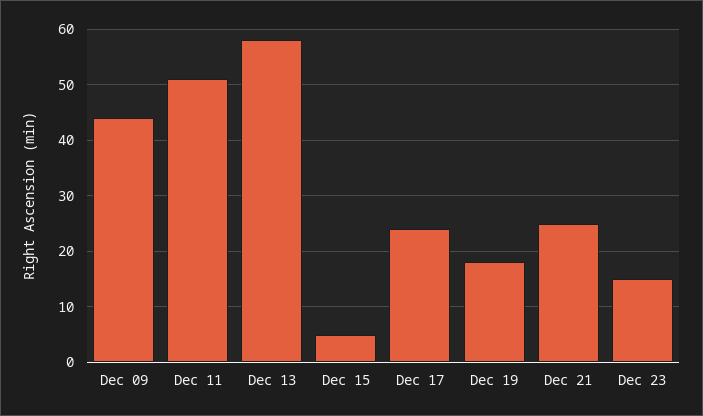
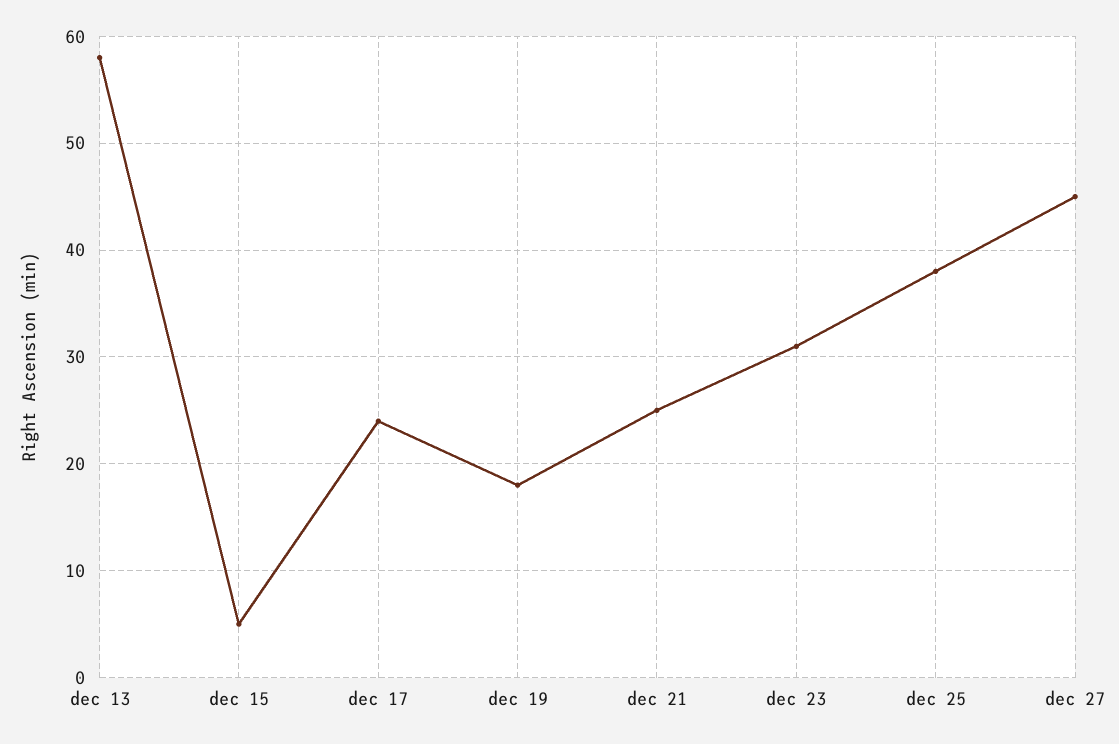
Dec 09: 45 -> none
Dec 11: 50 -> none
Dec 23: 15 -> 31
dec 25: none -> 38
dec 27: none -> 45

